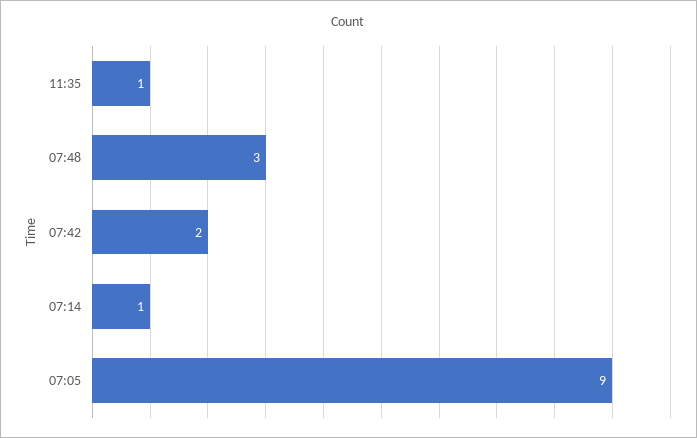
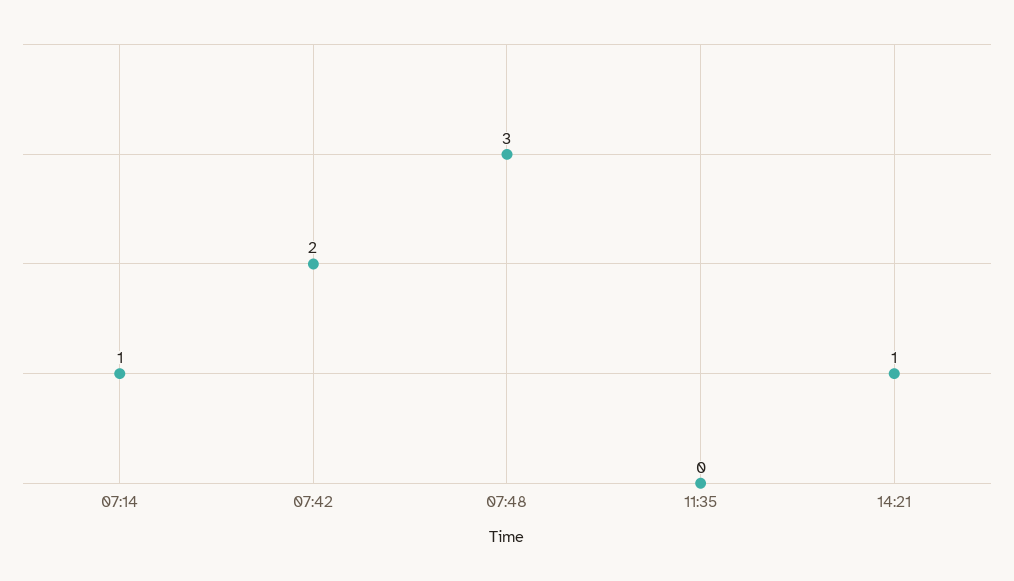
11:35: 1 -> 0
07:05: 9 -> none
14:21: none -> 1

